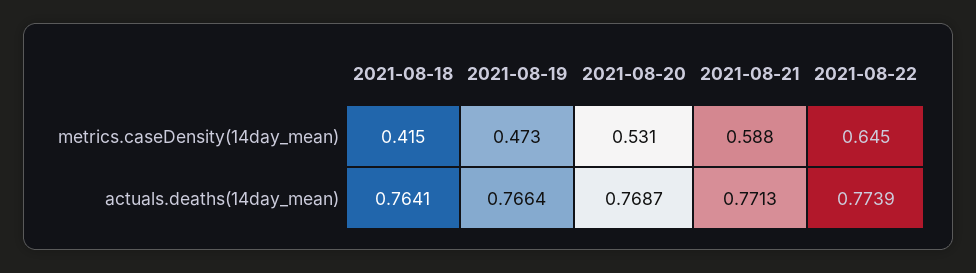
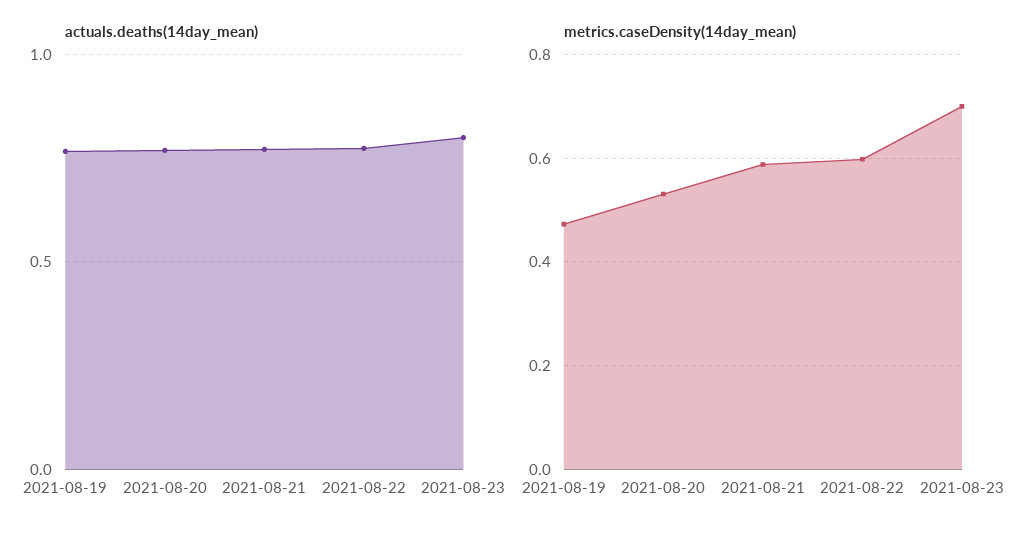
metrics.caseDensity(14day_mean), 2021-08-18: 0.415 -> none
metrics.caseDensity(14day_mean), 2021-08-22: 0.645 -> 0.6
actuals.deaths(14day_mean), 2021-08-18: 0.7641 -> none
actuals.deaths(14day_mean), 2021-08-23: none -> 0.8
metrics.caseDensity(14day_mean), 2021-08-23: none -> 0.7

